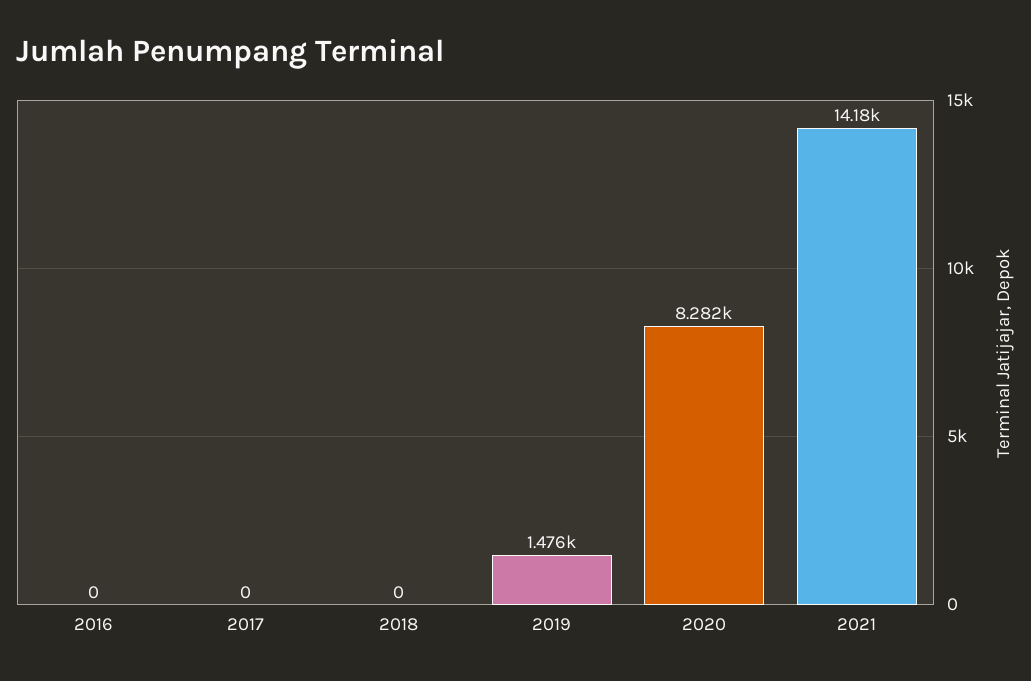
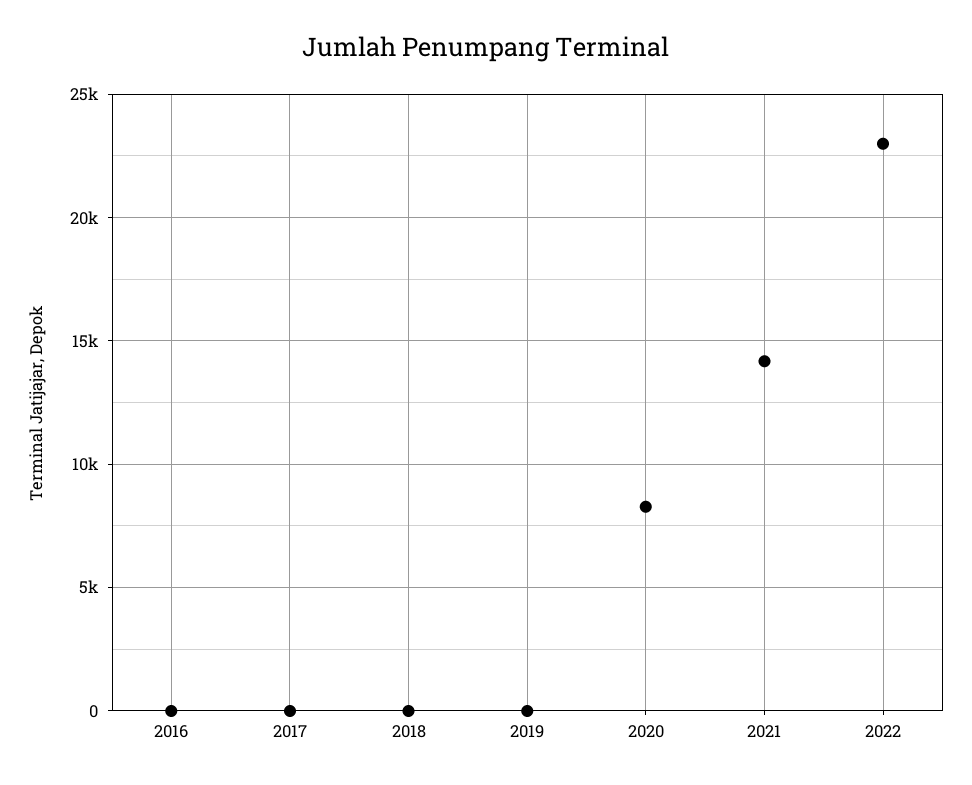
2019: 1476 -> 0
2022: none -> 23000

